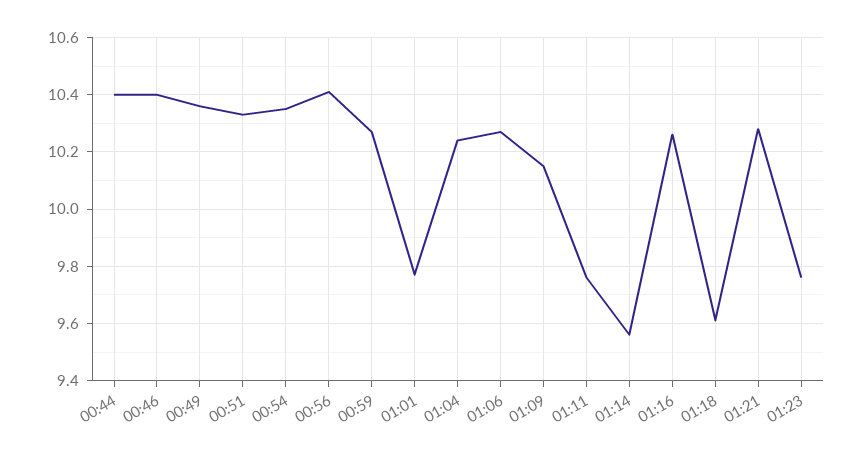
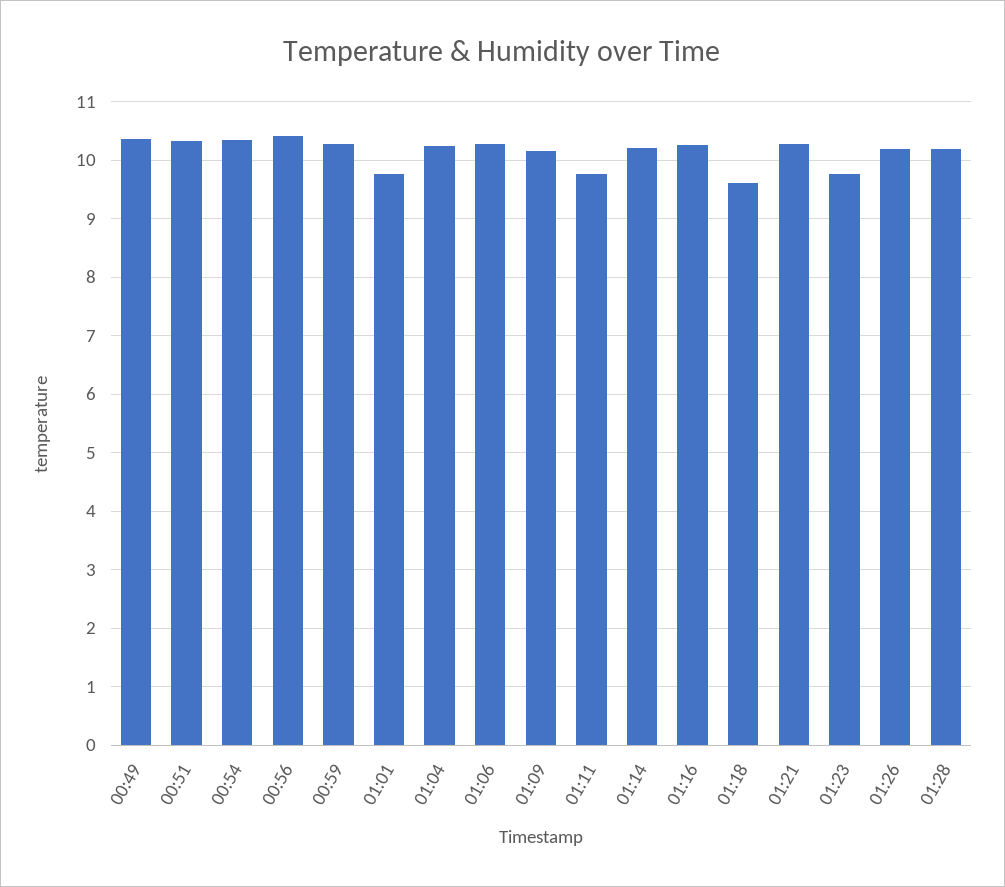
00:44: 10.4 -> none
00:46: 10.4 -> none
01:14: 9.55 -> 10.2
01:26: none -> 10.2
01:28: none -> 10.2

